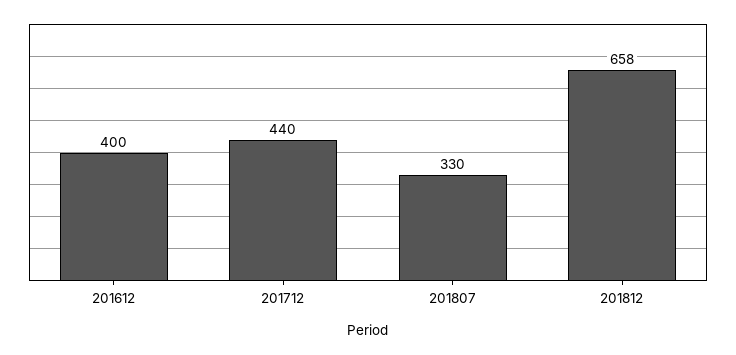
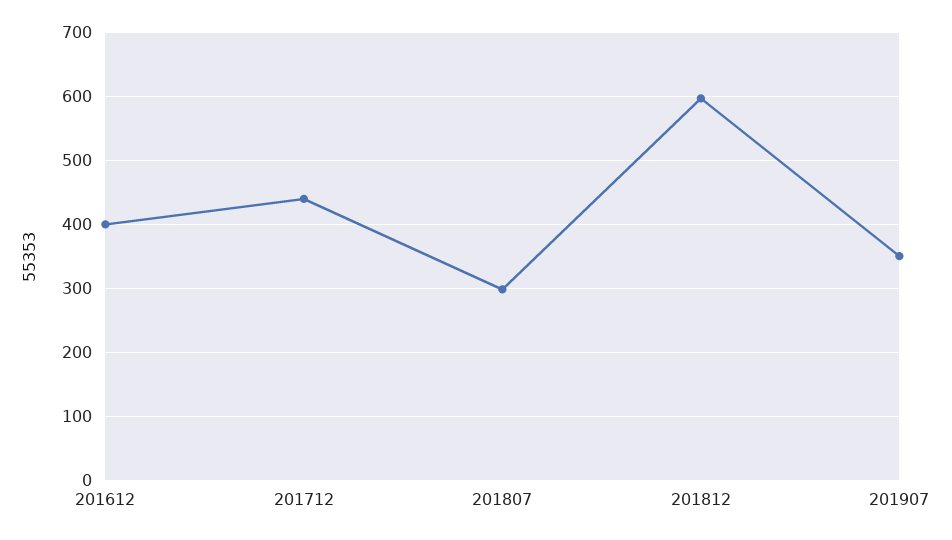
201807: 330 -> 300
201812: 658 -> 600
201907: none -> 350

